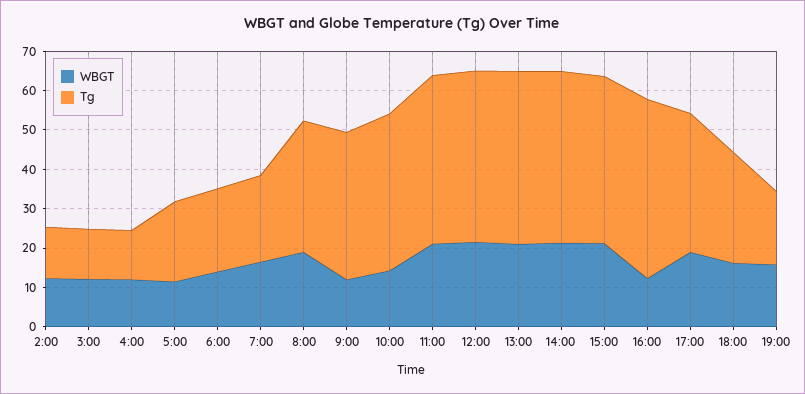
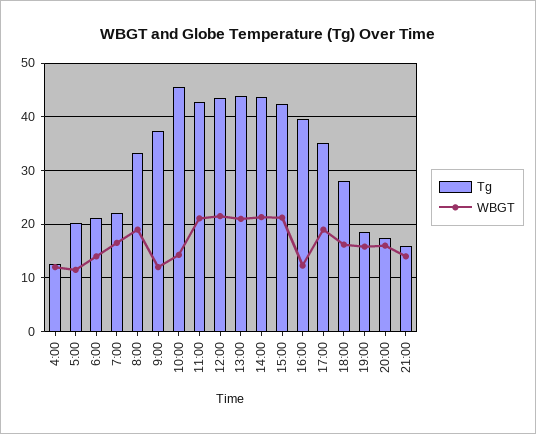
WBGT, 2:00: 12.5 -> none
Tg, 2:00: 12.5 -> none
WBGT, 3:00: 12.5 -> none
Tg, 3:00: 12.5 -> none
Tg, 10:00: 40 -> 46
Tg, 16:00: 45 -> 40
Tg, 20:00: none -> 18
WBGT, 20:00: none -> 16
Tg, 21:00: none -> 16
WBGT, 21:00: none -> 14

